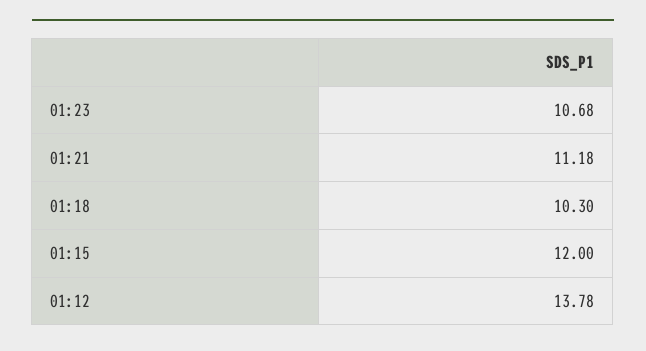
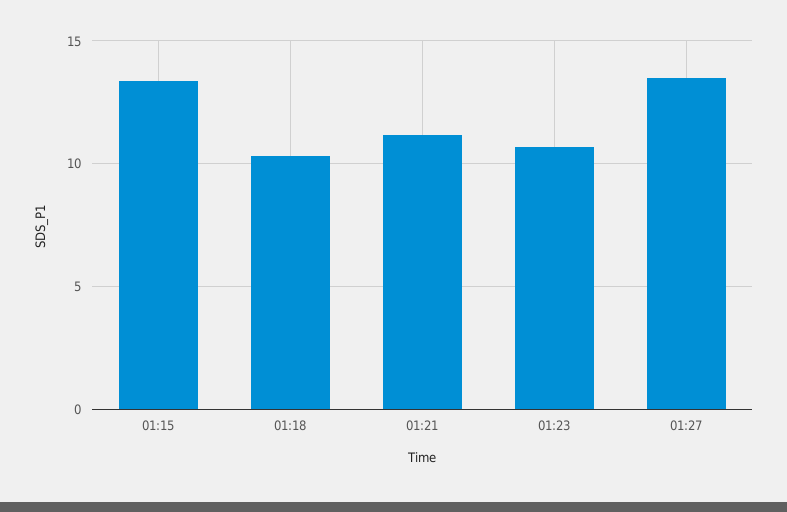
01:15: 12 -> 13.5
01:12: 13.78 -> none
01:27: none -> 13.5

